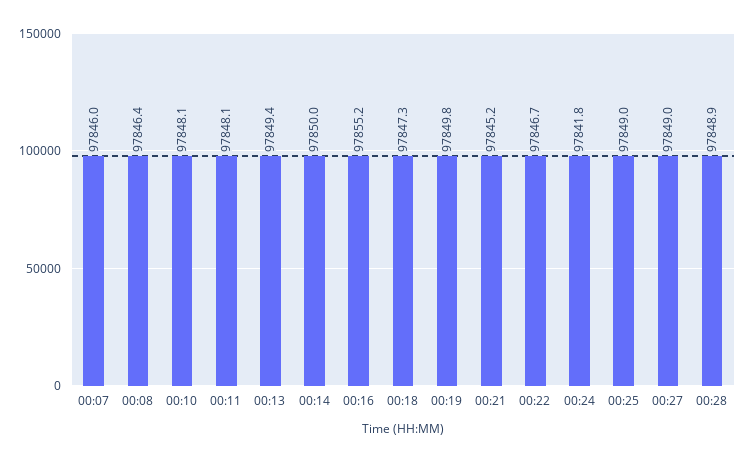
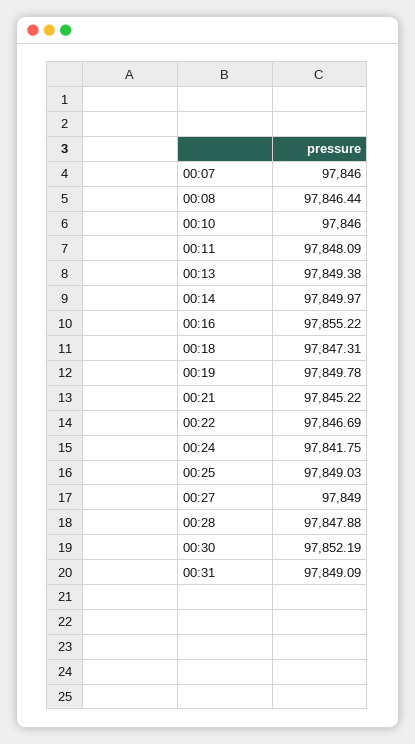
00:10: 97848.1 -> 97846
00:28: 97848.9 -> 97847.88
00:30: none -> 97852.19
00:31: none -> 97849.09

